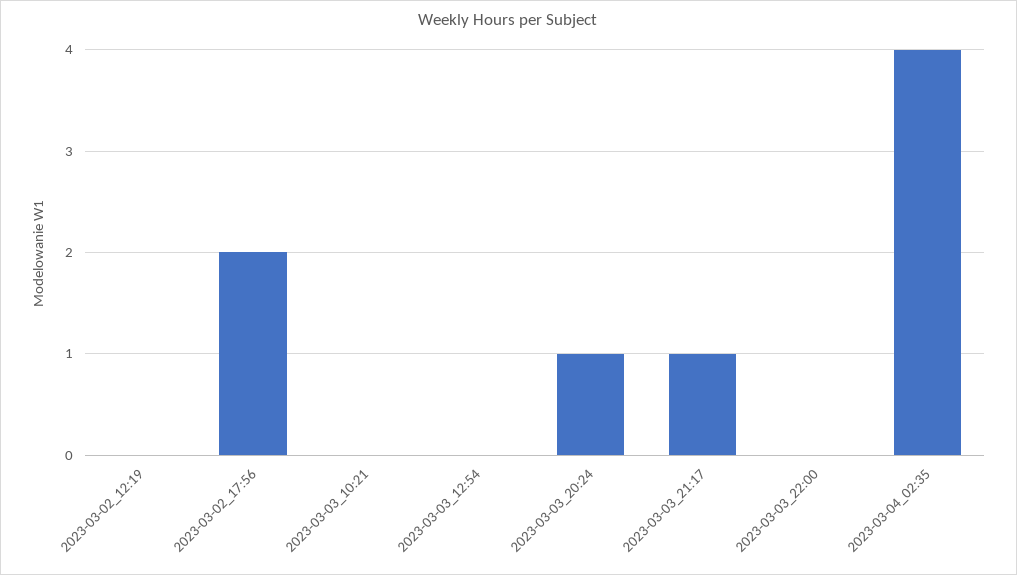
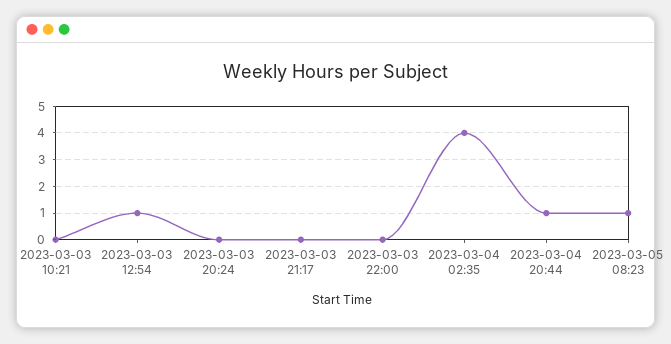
2023-03-02_12:19: 0 -> none
2023-03-02_17:56: 2 -> none
2023-03-03_12:54: 0 -> 1
2023-03-03_20:24: 1 -> 0
2023-03-03_21:17: 1 -> 0
2023-03-04 20:44: none -> 1
2023-03-05 08:23: none -> 1

